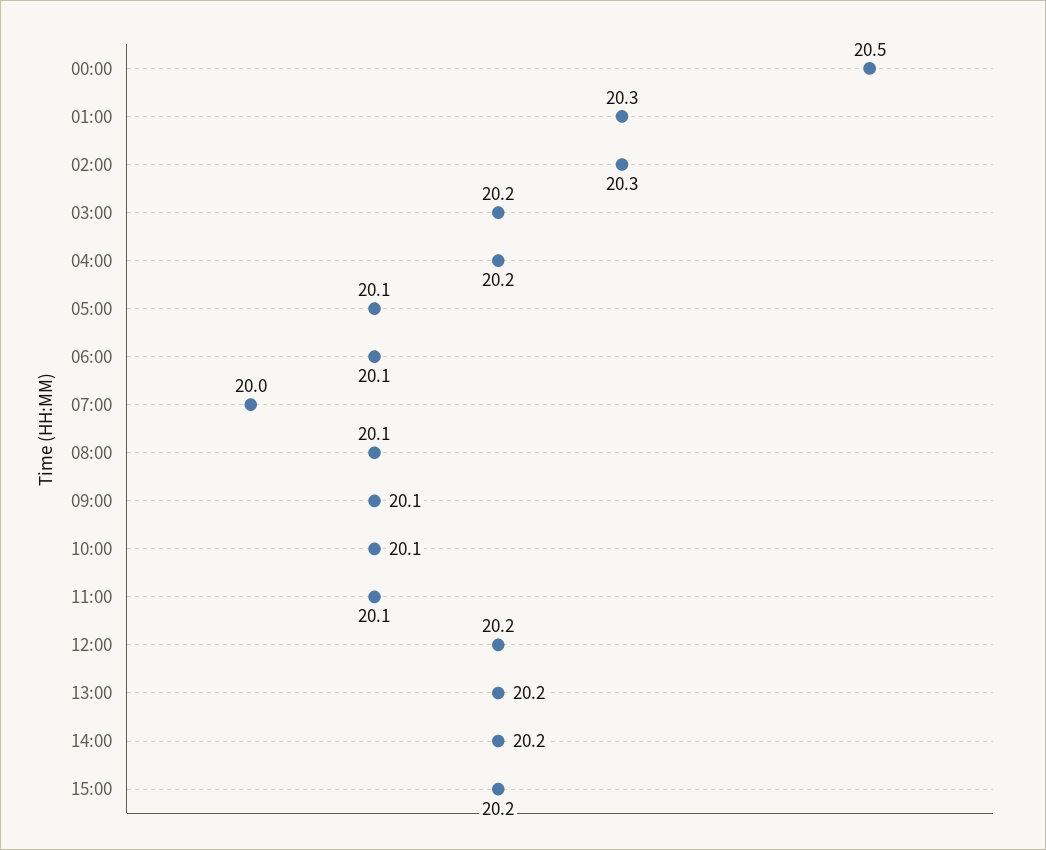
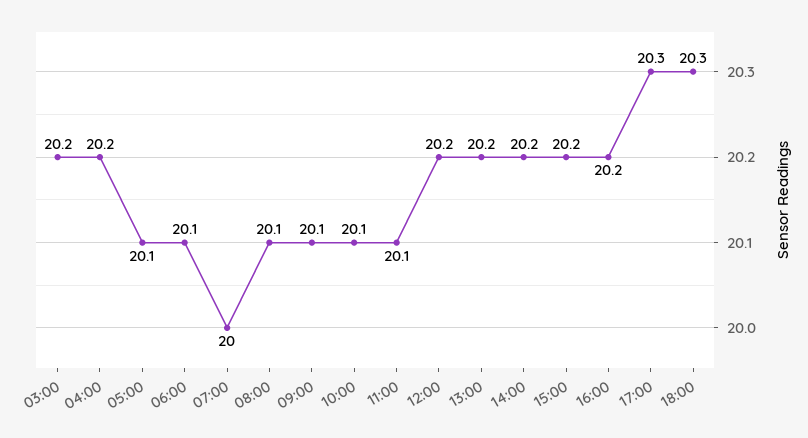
00:00: 20.5 -> none
01:00: 20.3 -> none
02:00: 20.3 -> none
16:00: none -> 20.2
17:00: none -> 20.3
18:00: none -> 20.3

